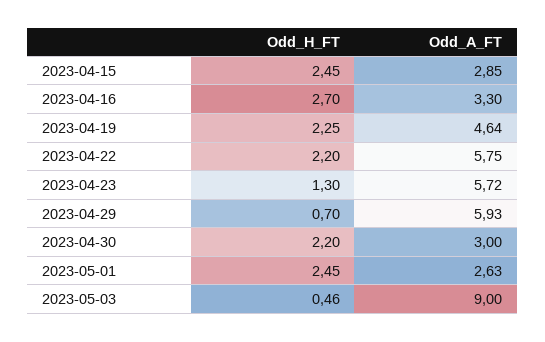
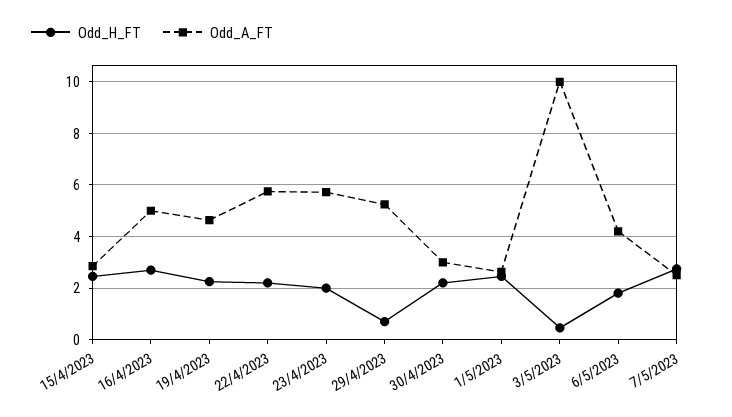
Odd_A_FT, 2023-04-16: 3.3 -> 5
Odd_H_FT, 2023-04-23: 1.3 -> 2
Odd_A_FT, 2023-04-29: 5.93 -> 5.25
Odd_A_FT, 2023-05-03: 9 -> 10
Odd_H_FT, 6/5/2023: none -> 1.75
Odd_A_FT, 6/5/2023: none -> 4.25
Odd_H_FT, 7/5/2023: none -> 2.75
Odd_A_FT, 7/5/2023: none -> 2.5

